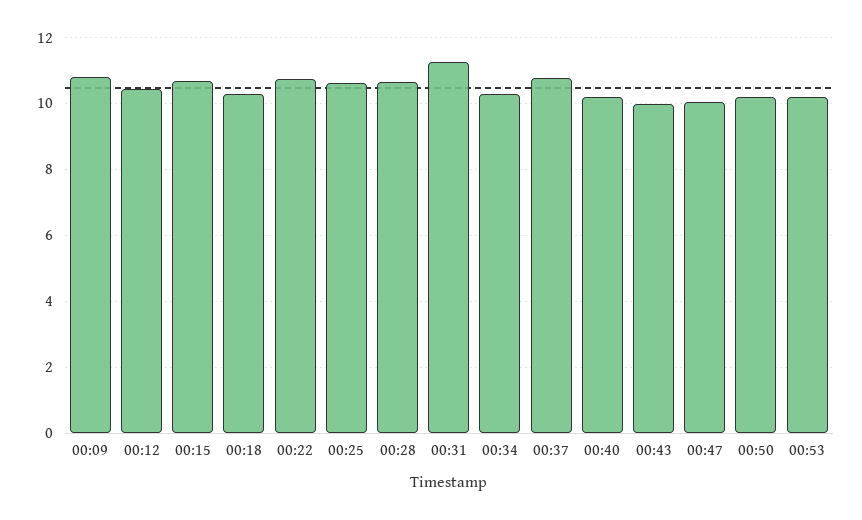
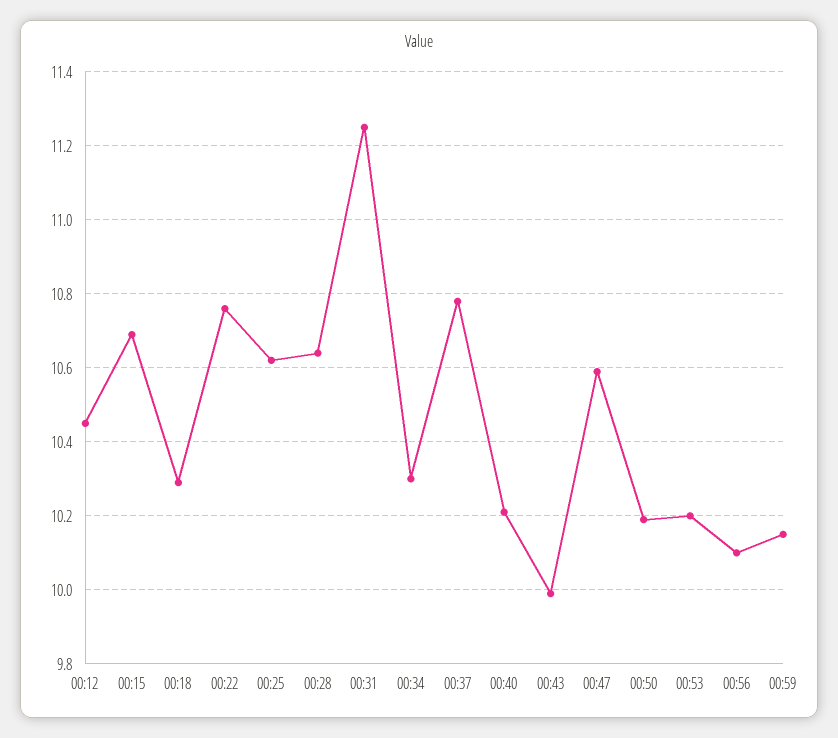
00:09: 10.8 -> none
00:47: 10 -> 10.6
00:56: none -> 10.1
00:59: none -> 10.15

